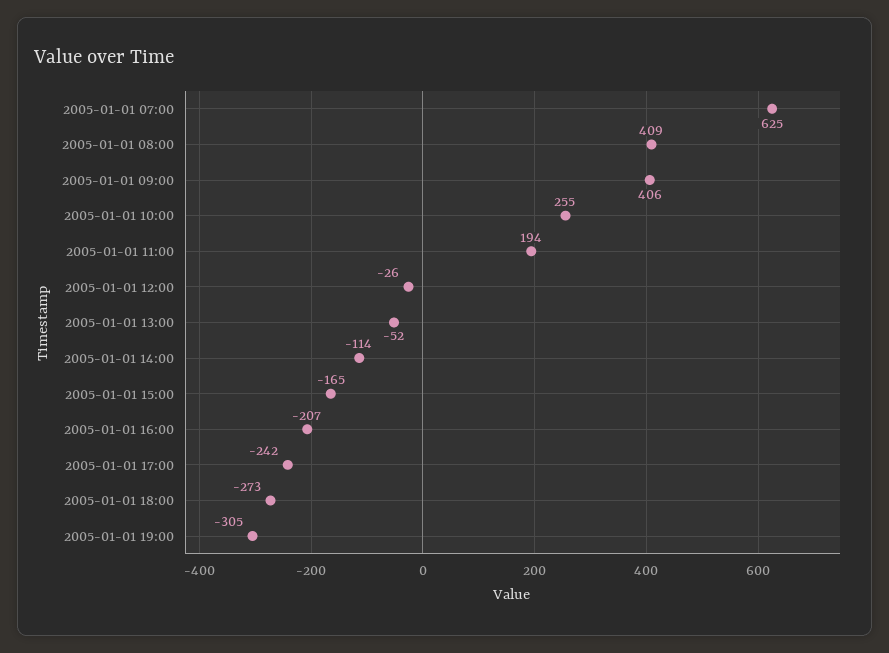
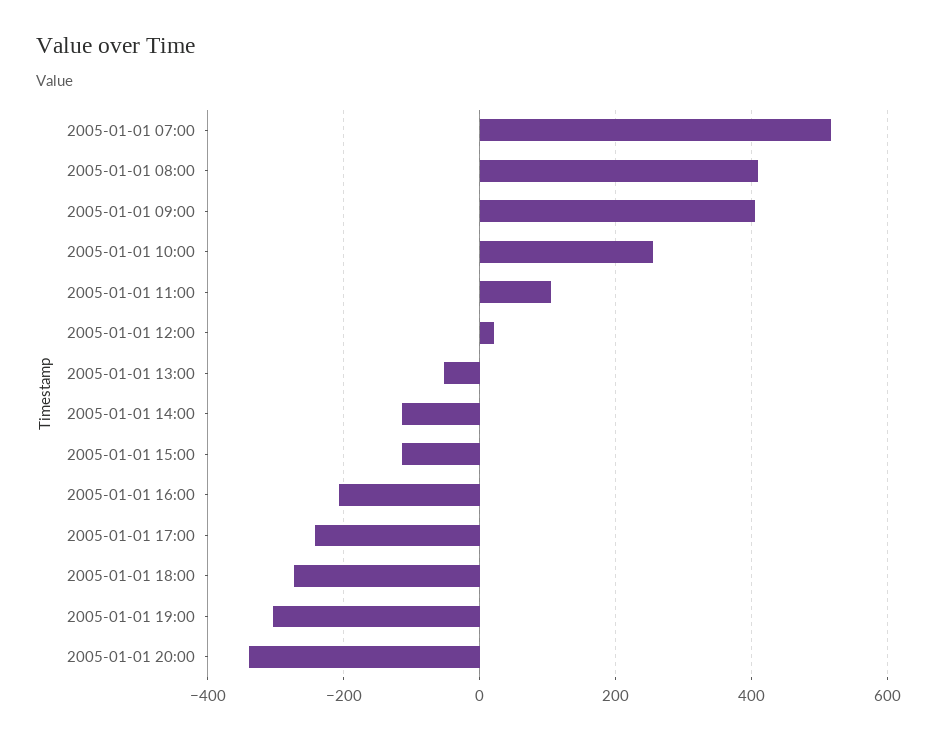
2005-01-01 07:00: 625 -> 520
2005-01-01 11:00: 194 -> 100
2005-01-01 12:00: -26 -> 20
2005-01-01 15:00: -165 -> -120
2005-01-01 20:00: none -> -340

